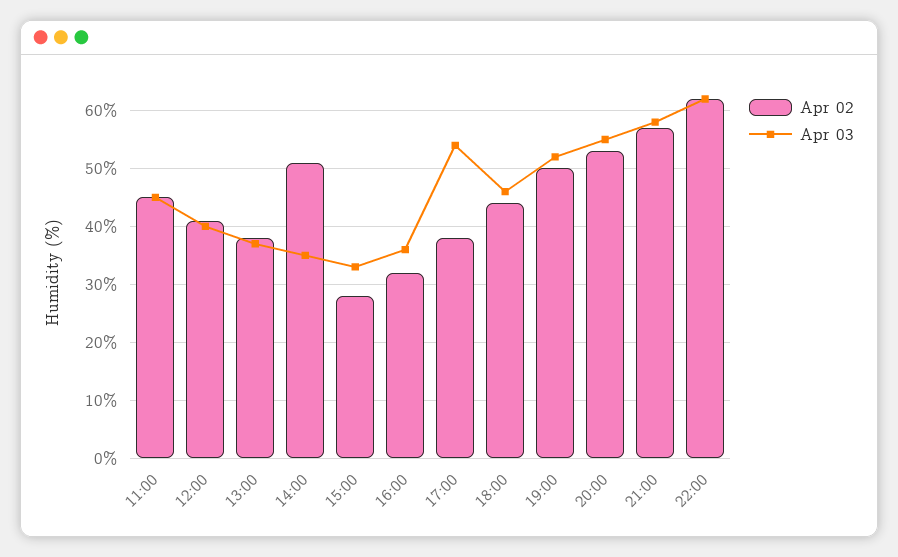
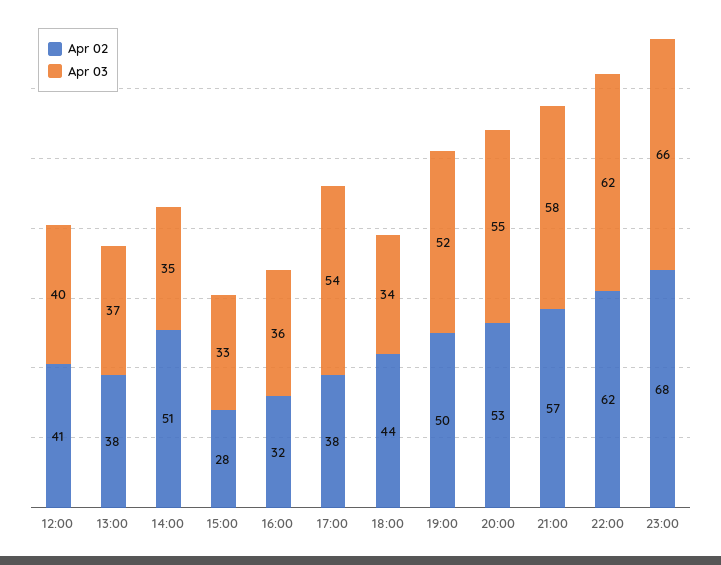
Apr 02, 11:00: 45 -> none
Apr 03, 11:00: 45 -> none
Apr 03, 18:00: 45 -> 34
Apr 02, 23:00: none -> 68
Apr 03, 23:00: none -> 66

